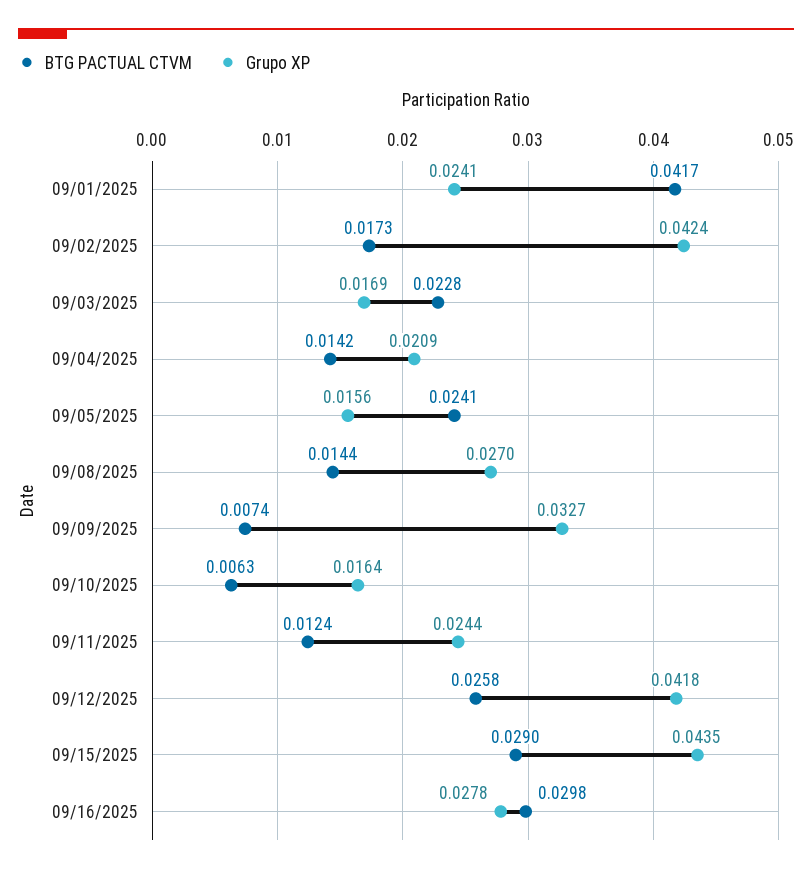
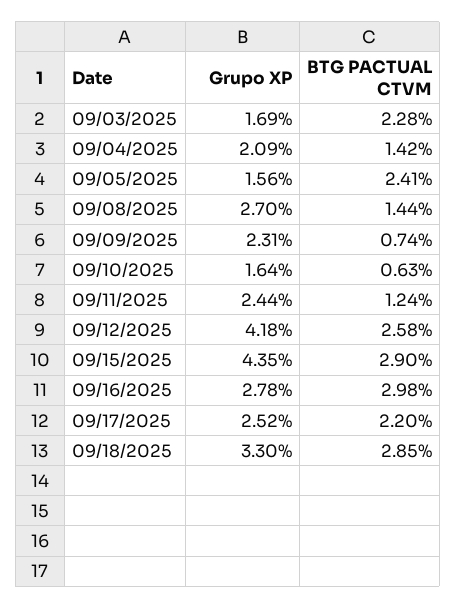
BTG PACTUAL CTVM, 09/01/2025: 0.0417 -> none
Grupo XP, 09/01/2025: 0.0241 -> none
BTG PACTUAL CTVM, 09/02/2025: 0.0173 -> none
Grupo XP, 09/02/2025: 0.0424 -> none
Grupo XP, 09/09/2025: 0.0327 -> 0.0231
Grupo XP, 09/17/2025: none -> 0.0252
BTG PACTUAL CTVM, 09/17/2025: none -> 0.022
Grupo XP, 09/18/2025: none -> 0.033
BTG PACTUAL CTVM, 09/18/2025: none -> 0.0285

